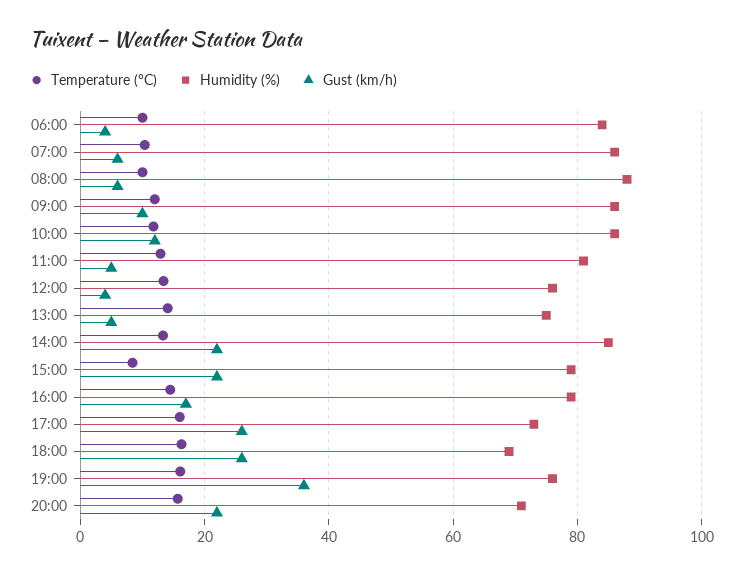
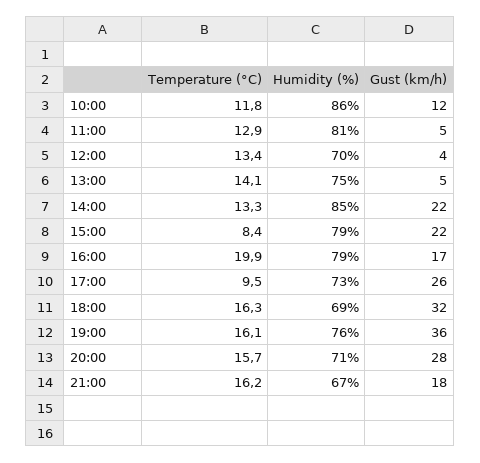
Temperature (°C), 06:00: 10 -> none
Humidity (%), 06:00: 84 -> none
Gust (km/h), 06:00: 4 -> none
Temperature (°C), 07:00: 10 -> none
Humidity (%), 07:00: 86 -> none
Gust (km/h), 07:00: 6 -> none
Temperature (°C), 08:00: 10 -> none
Humidity (%), 08:00: 88 -> none
Gust (km/h), 08:00: 6 -> none
Temperature (°C), 09:00: 12 -> none
Humidity (%), 09:00: 86 -> none
Gust (km/h), 09:00: 10 -> none
Humidity (%), 12:00: 76 -> 70
Temperature (°C), 16:00: 14 -> 19.9
Temperature (°C), 17:00: 16 -> 9.5
Gust (km/h), 18:00: 26 -> 32
Gust (km/h), 20:00: 22 -> 28
Temperature (°C), 21:00: none -> 16.2
Humidity (%), 21:00: none -> 67
Gust (km/h), 21:00: none -> 18

